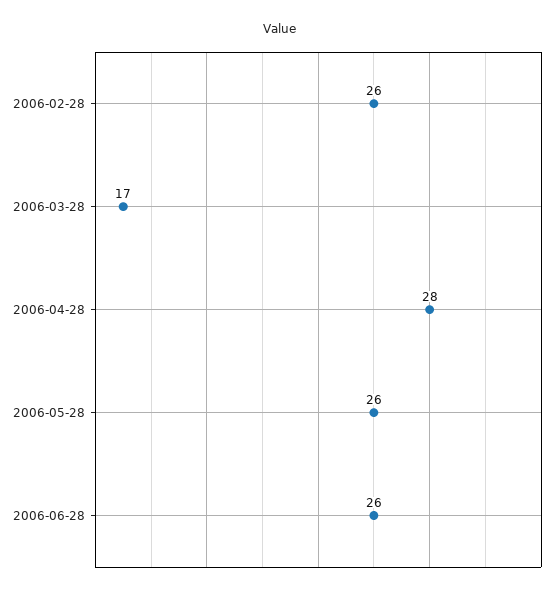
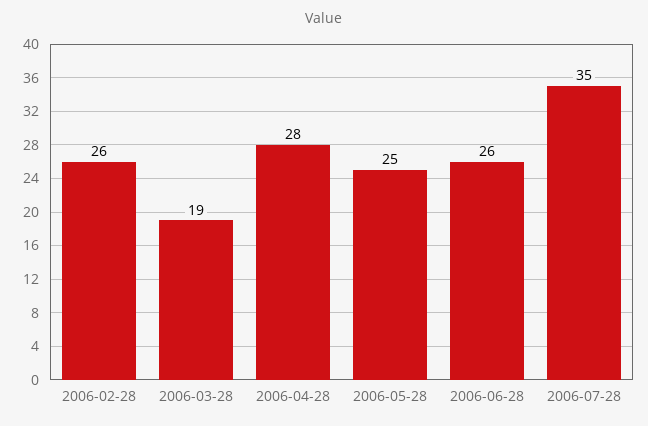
2006-03-28: 17 -> 19
2006-05-28: 26 -> 25
2006-07-28: none -> 35

